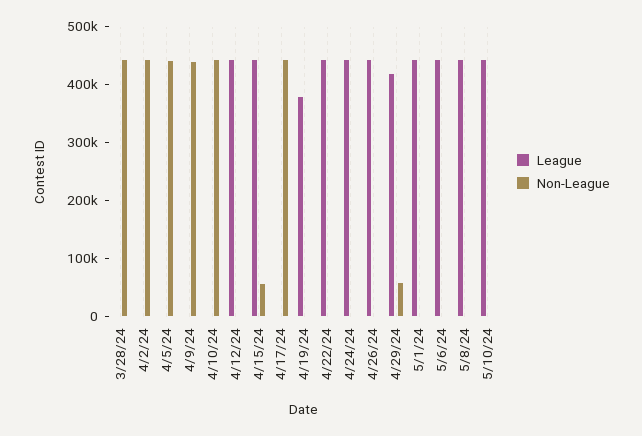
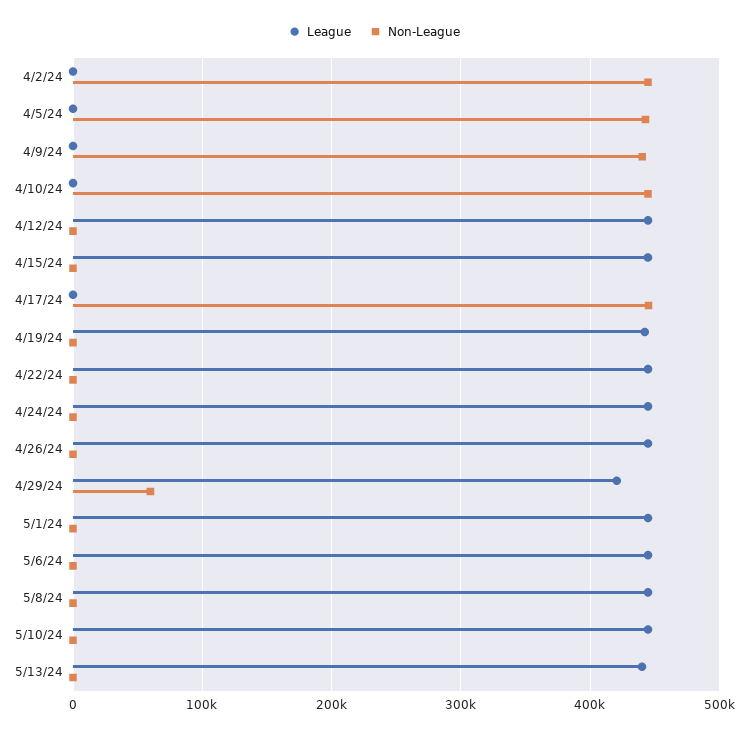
League, 3/28/24: 0 -> none
Non-League, 3/28/24: 440000 -> none
Non-League, 4/15/24: 60000 -> 0
League, 4/19/24: 380000 -> 440000
League, 5/13/24: none -> 440000
Non-League, 5/13/24: none -> 0

